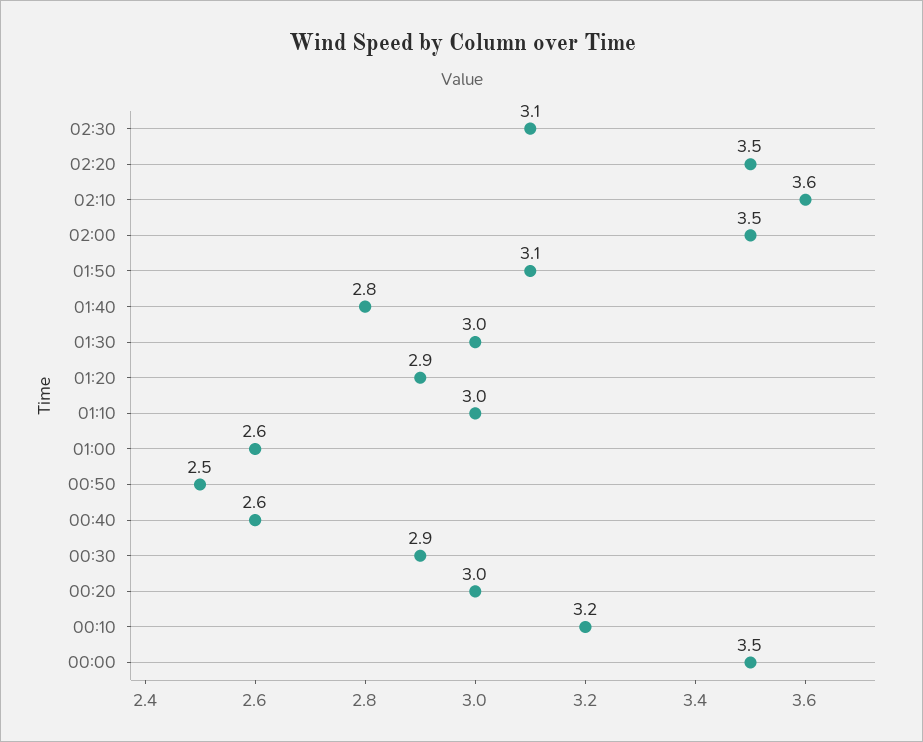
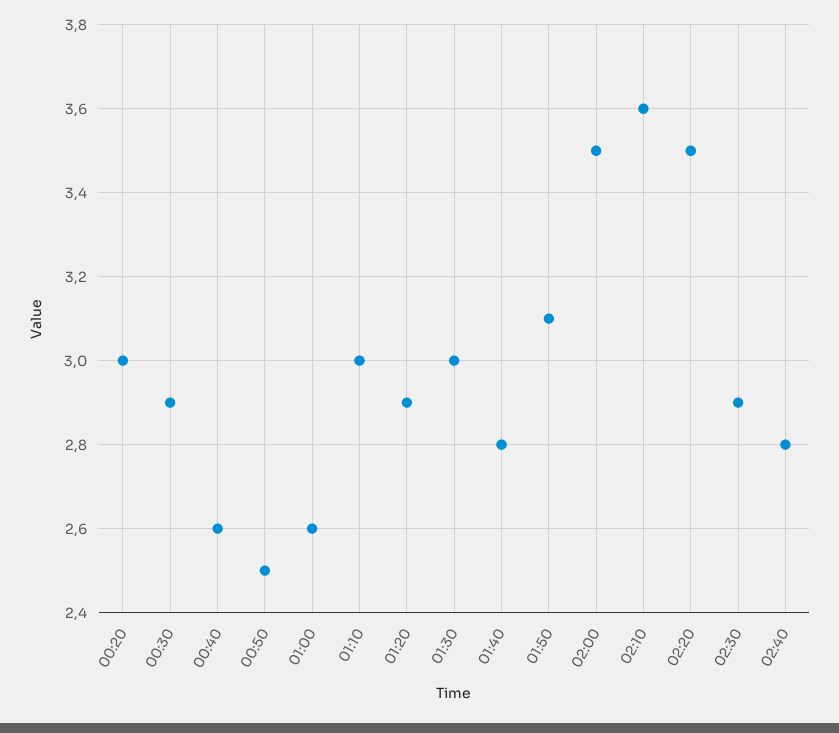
02:30: 3.1 -> 2.9
00:10: 3.2 -> none
00:00: 3.5 -> none
02:40: none -> 2.8

